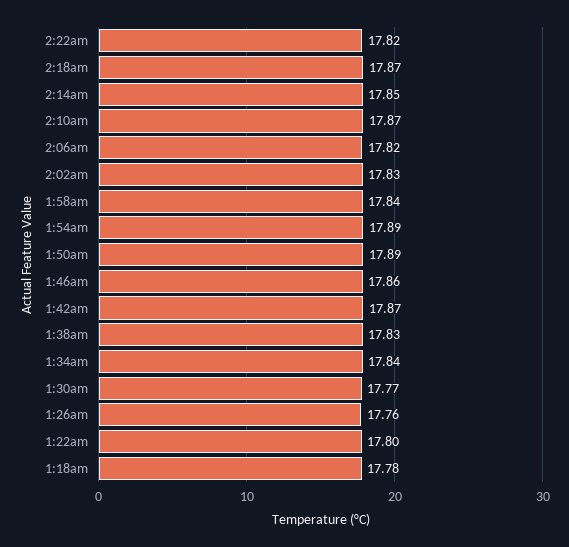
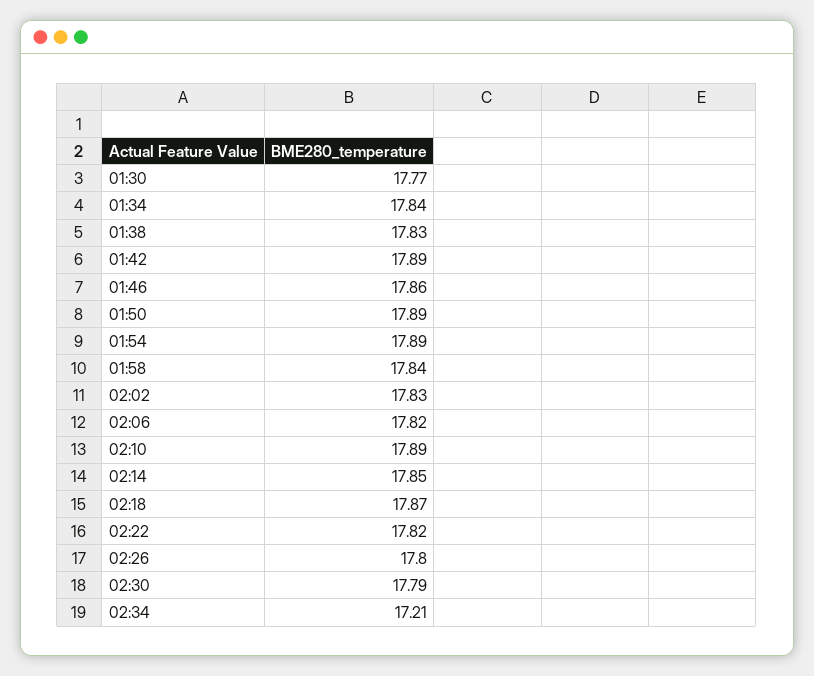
2:10am: 17.87 -> 17.89
1:42am: 17.87 -> 17.89
1:26am: 17.76 -> none
1:22am: 17.8 -> none
1:18am: 17.78 -> none
02:26: none -> 17.8
02:30: none -> 17.79
02:34: none -> 17.21

